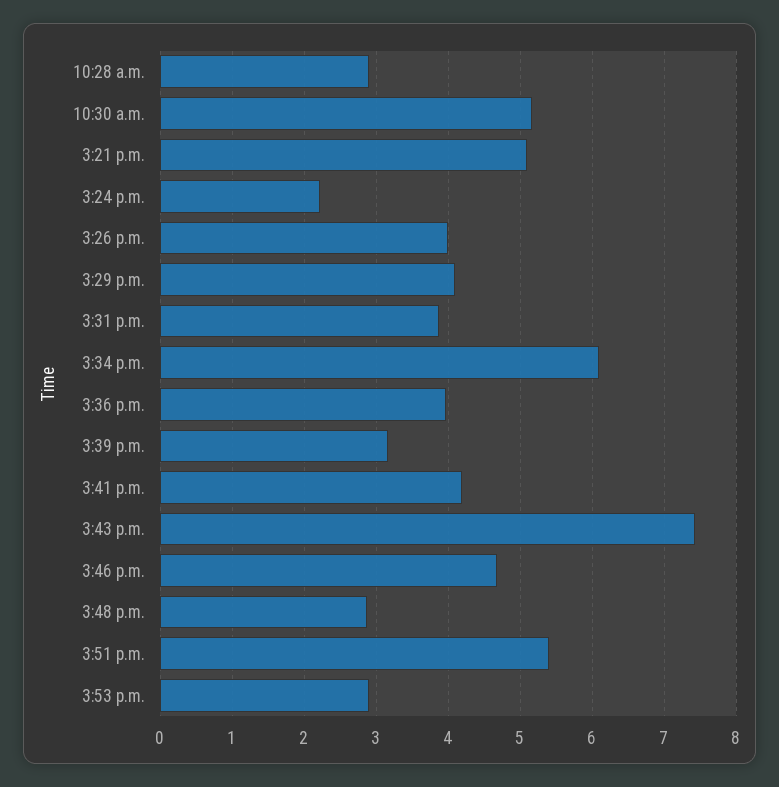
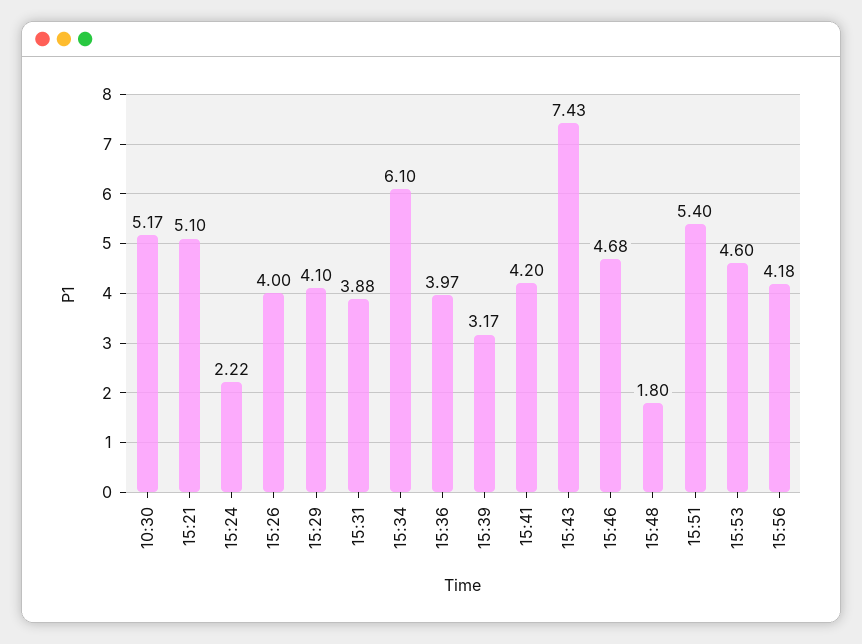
10:28 a.m.: 2.9 -> none
3:48 p.m.: 2.9 -> 1.8
3:53 p.m.: 2.9 -> 4.6
15:56: none -> 4.18

